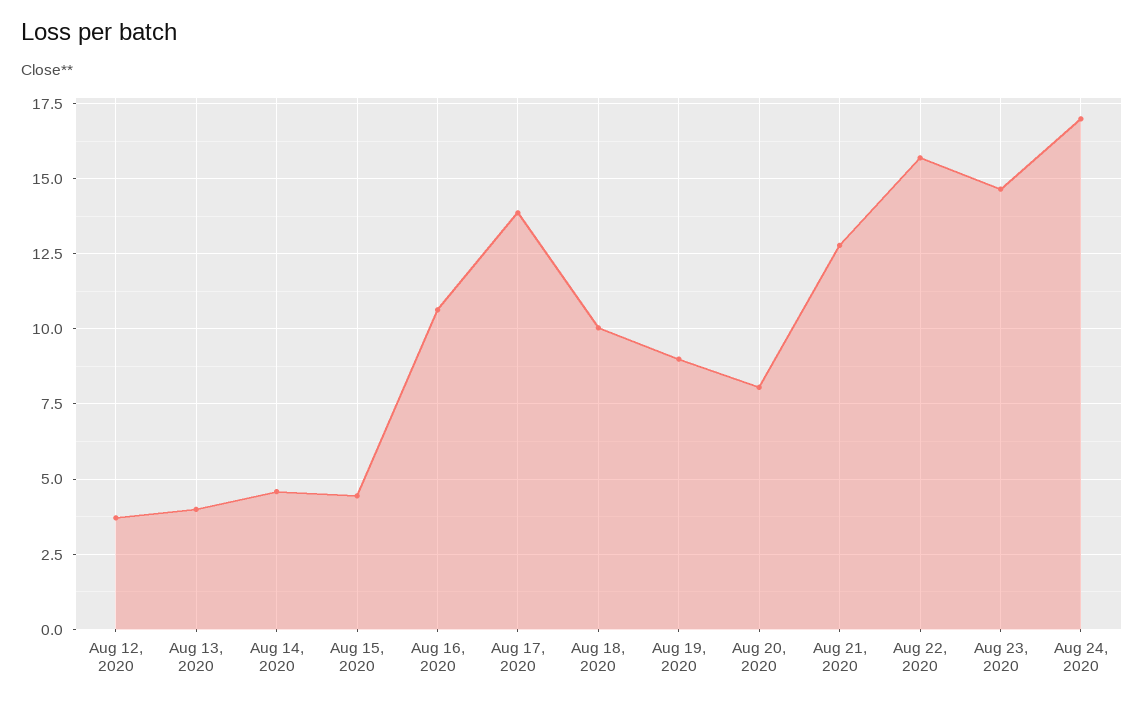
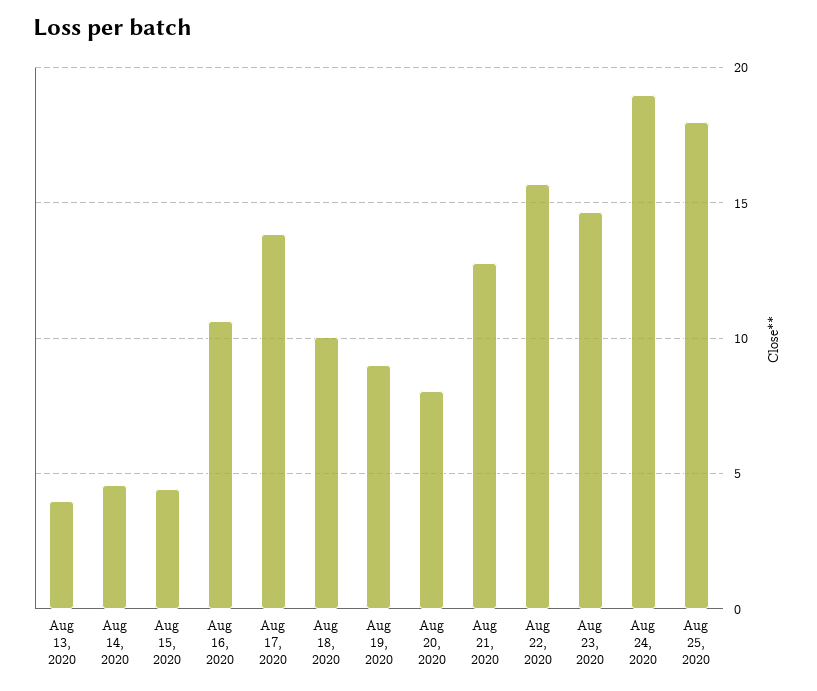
Aug 12, 2020: 3.75 -> none
Aug 24, 2020: 17 -> 19
Aug 25, 2020: none -> 18

